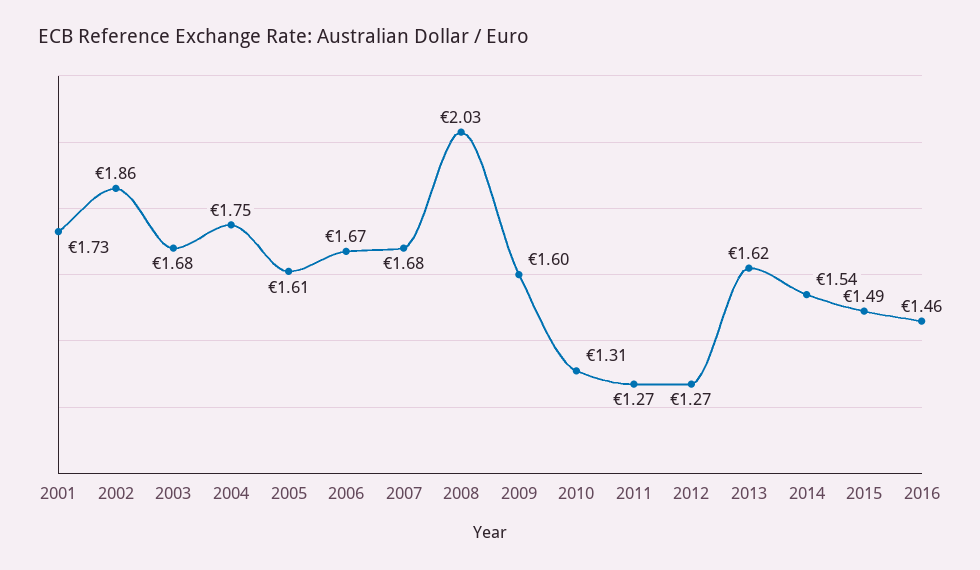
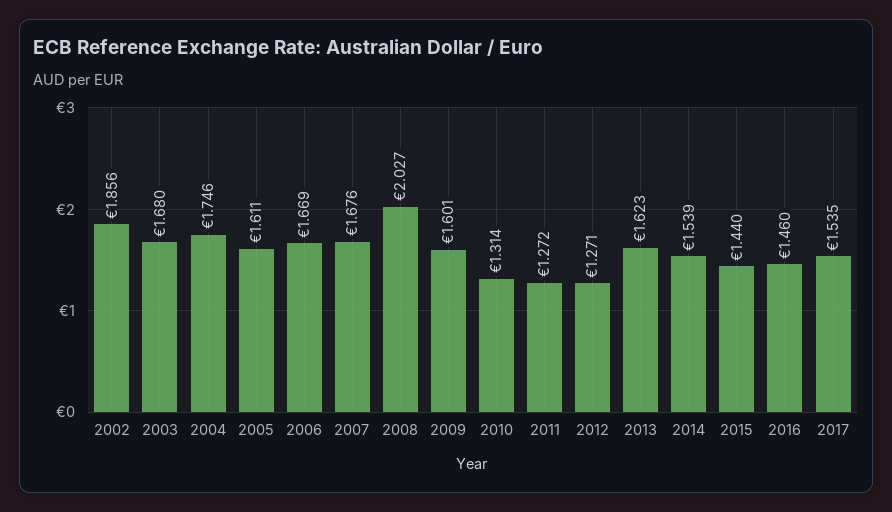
2001: 1.73 -> none
2015: 1.49 -> 1.44
2017: none -> 1.535

